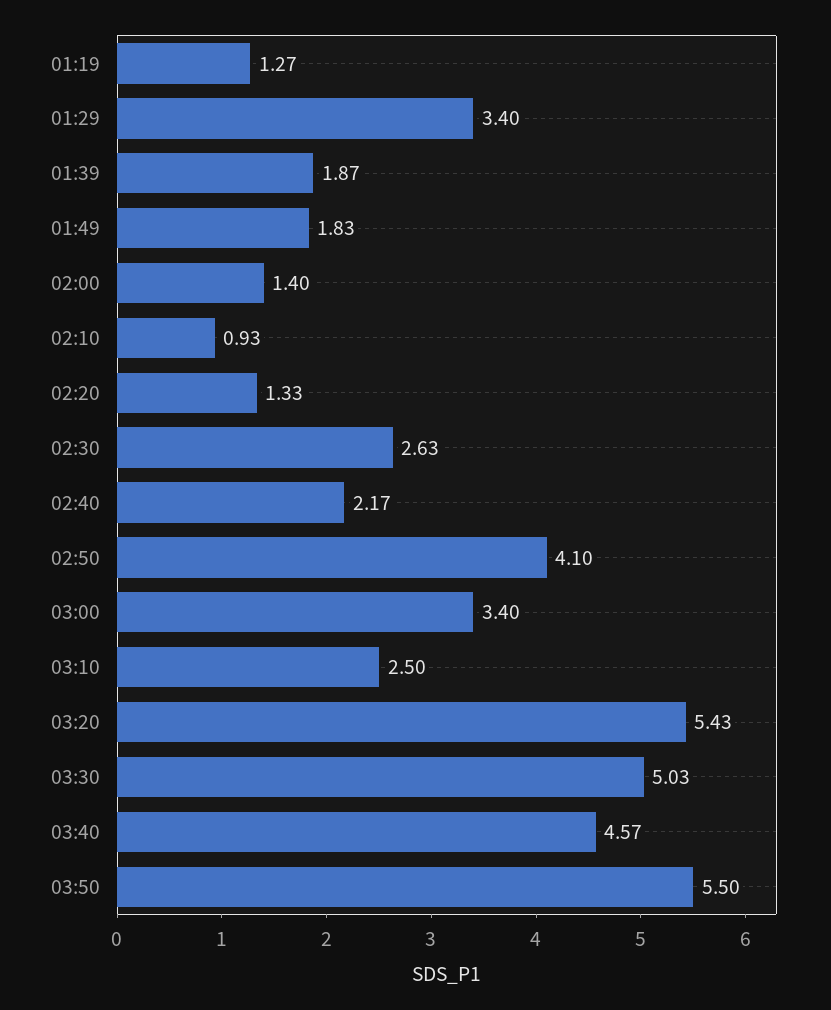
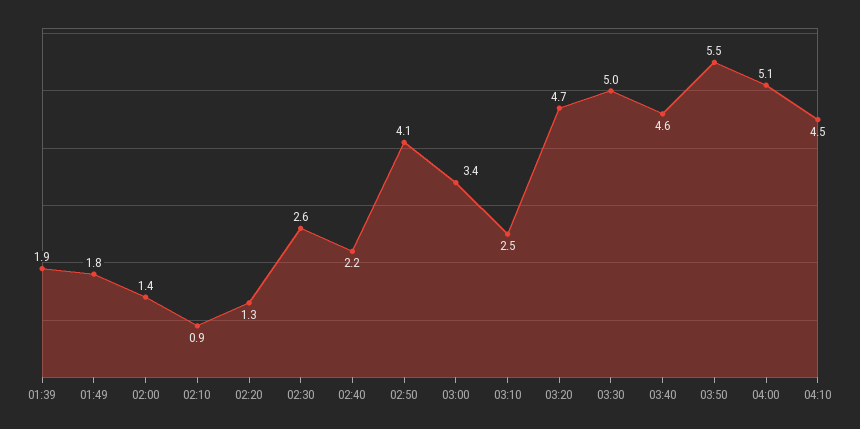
01:19: 1.27 -> none
01:29: 3.4 -> none
03:20: 5.43 -> 4.7
04:00: none -> 5.1
04:10: none -> 4.5

